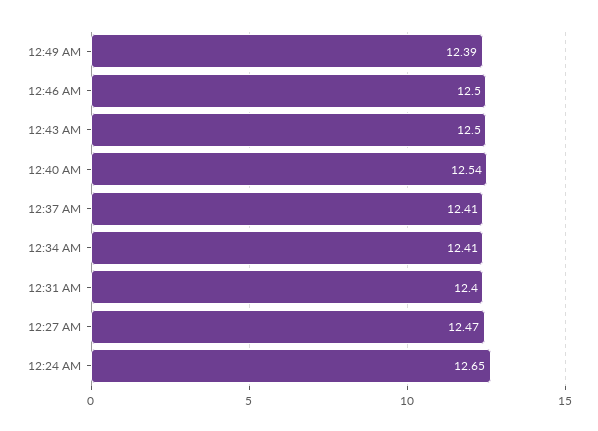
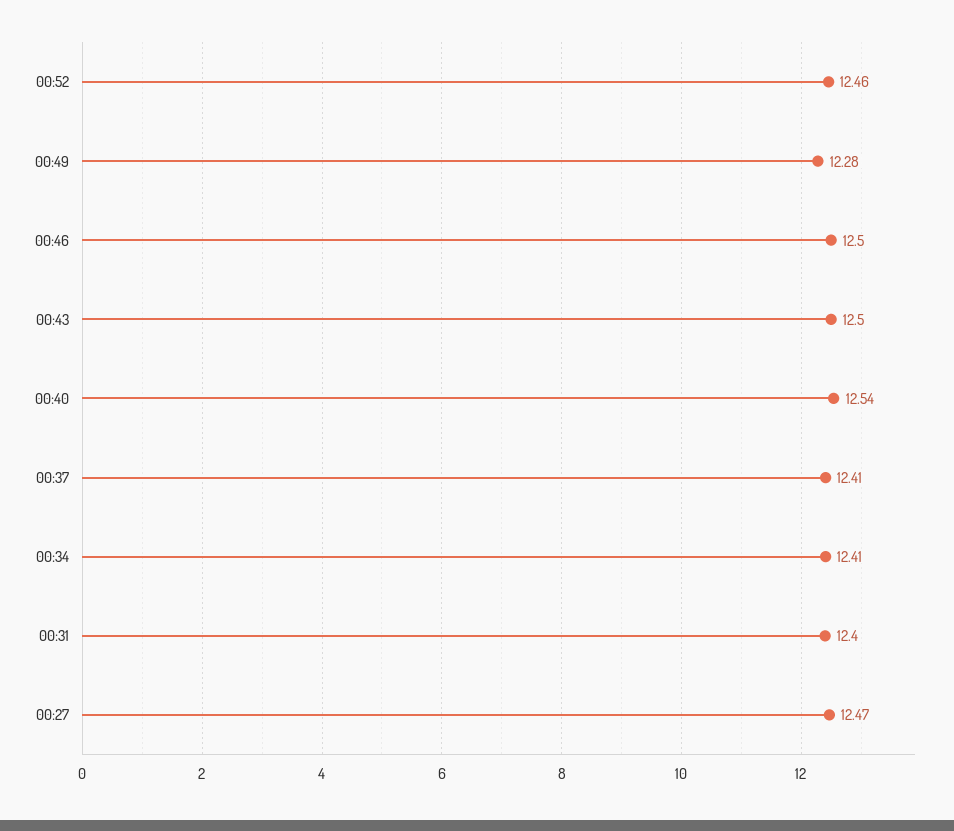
12:49 AM: 12.39 -> 12.28
12:24 AM: 12.65 -> none
00:52: none -> 12.46

